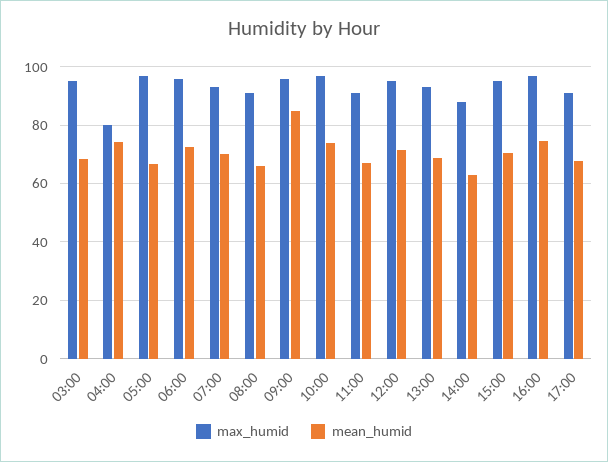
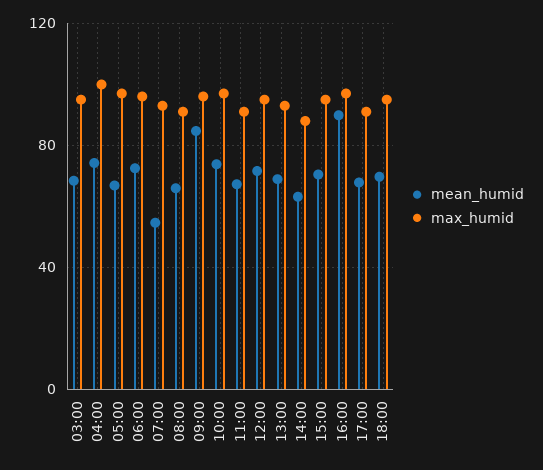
max_humid, 04:00: 80 -> 100
mean_humid, 07:00: 70 -> 55
mean_humid, 16:00: 75 -> 90
mean_humid, 18:00: none -> 70
max_humid, 18:00: none -> 95

